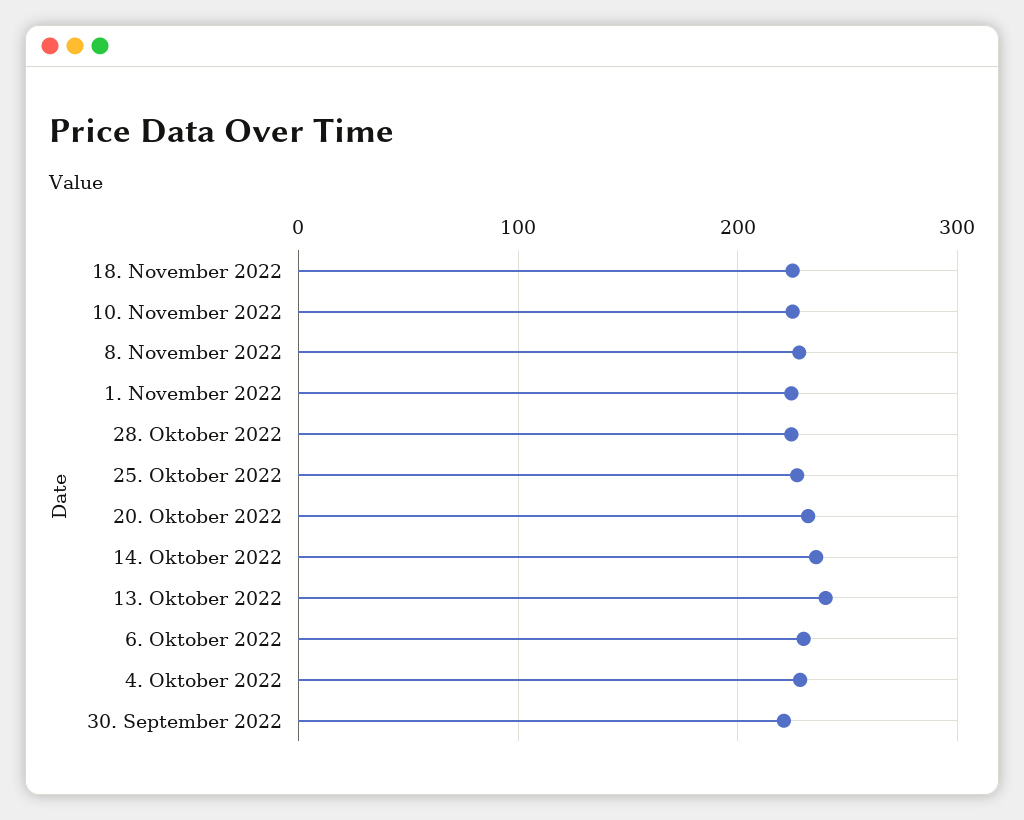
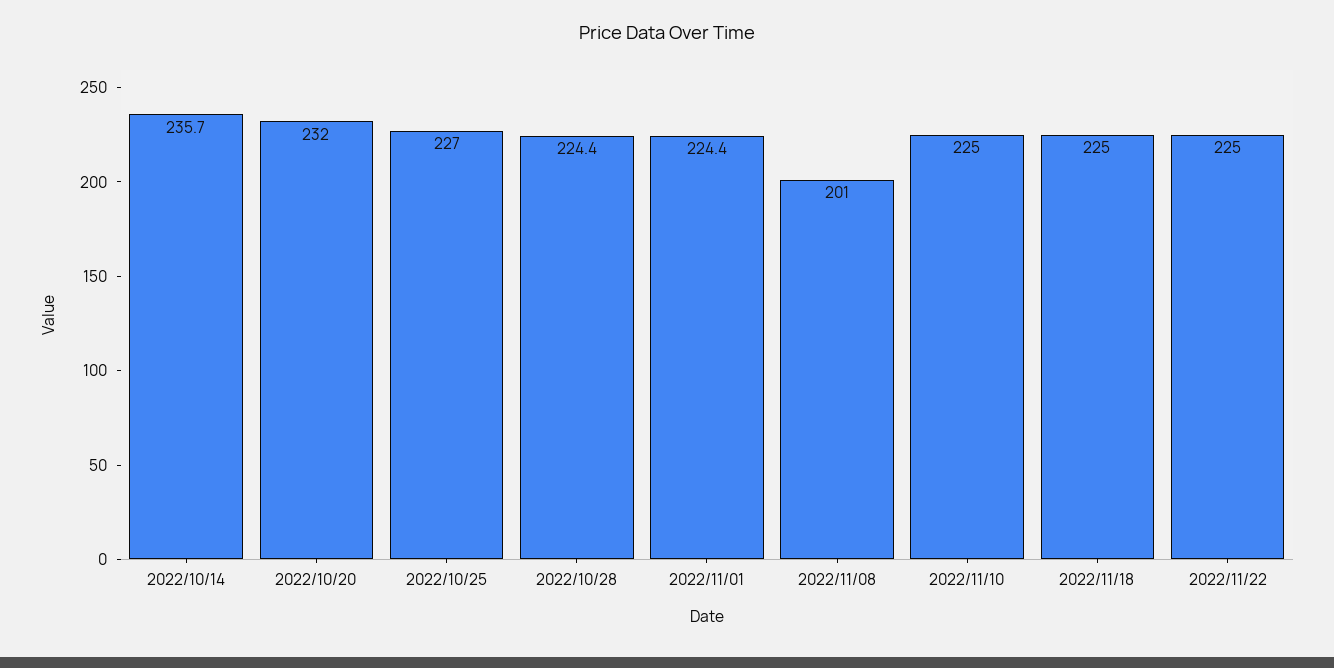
8. November 2022: 230 -> 201
13. Oktober 2022: 240 -> none
6. Oktober 2022: 230 -> none
4. Oktober 2022: 230 -> none
30. September 2022: 220 -> none
2022/11/22: none -> 225

